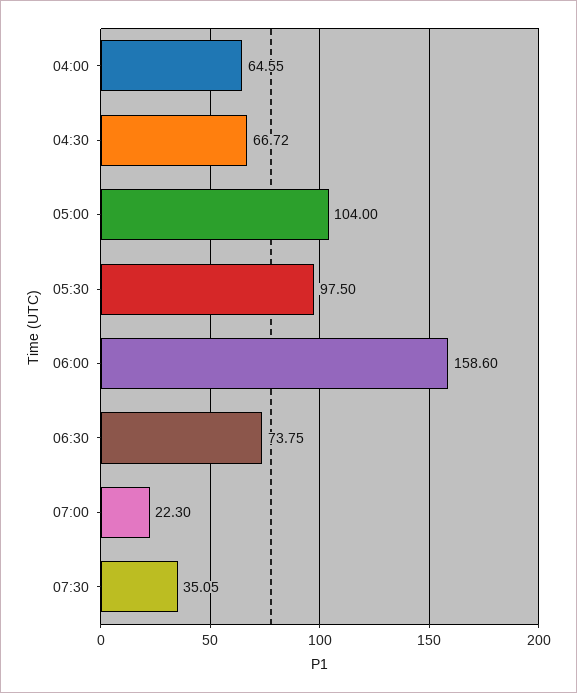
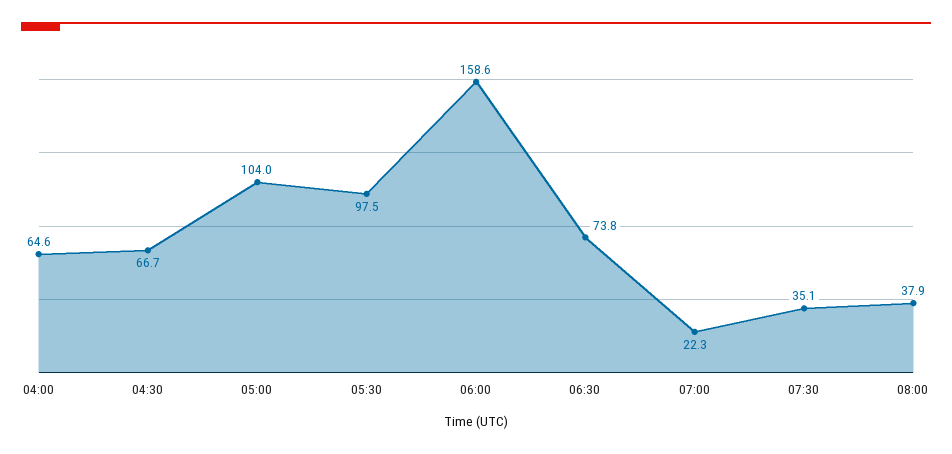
08:00: none -> 37.9

